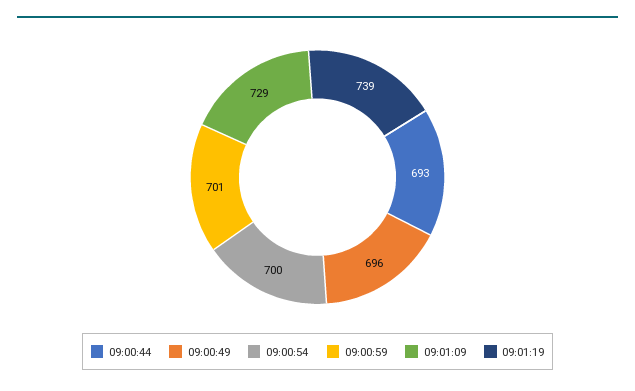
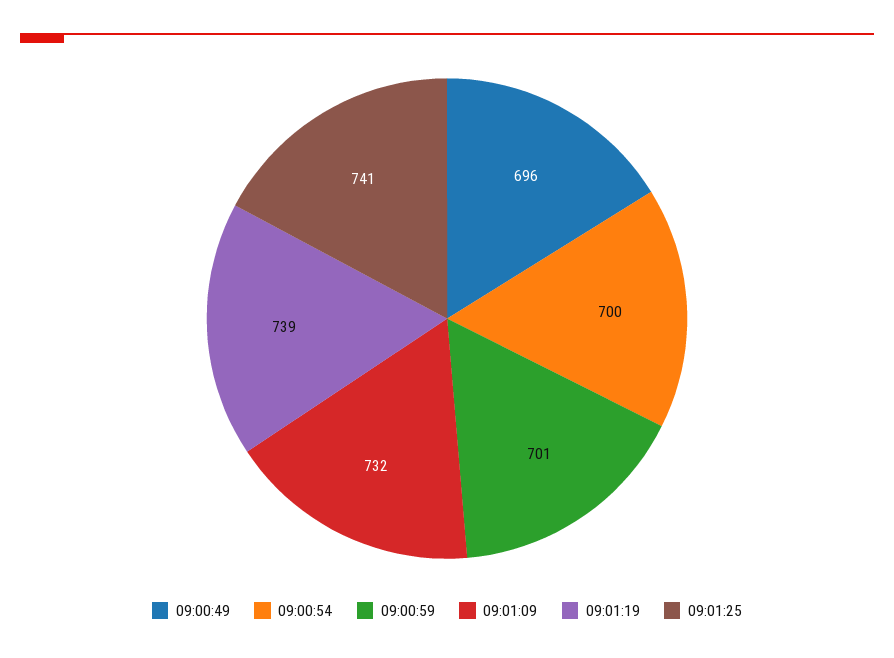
09:00:44: 693 -> none
09:01:09: 729 -> 732
09:01:25: none -> 741

